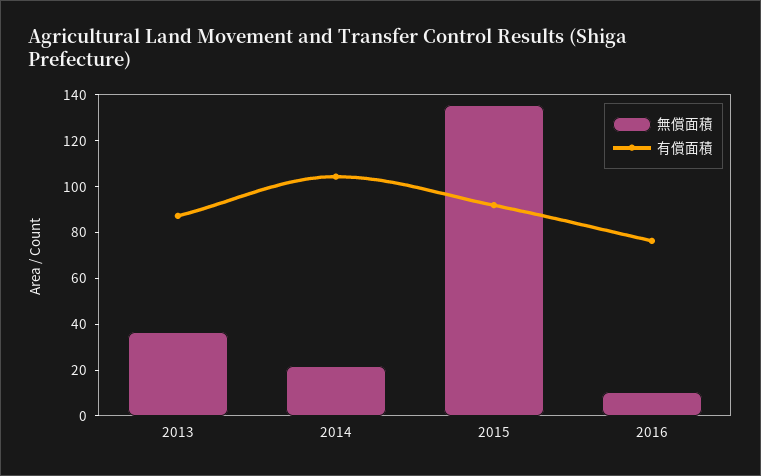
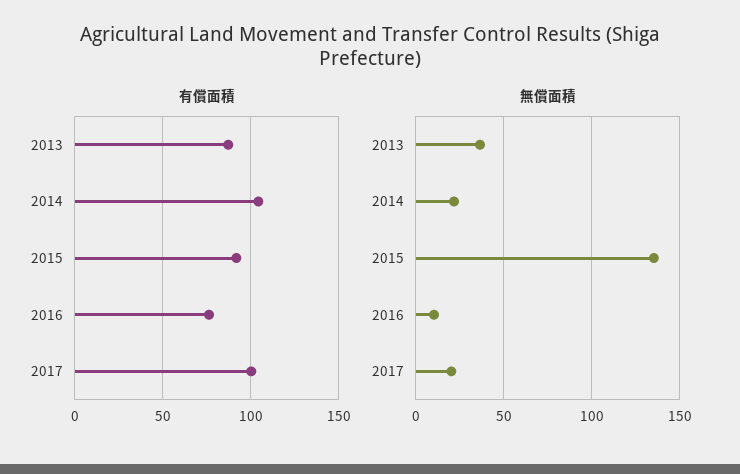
有償面積, 2017: none -> 100
無償面積, 2017: none -> 20

